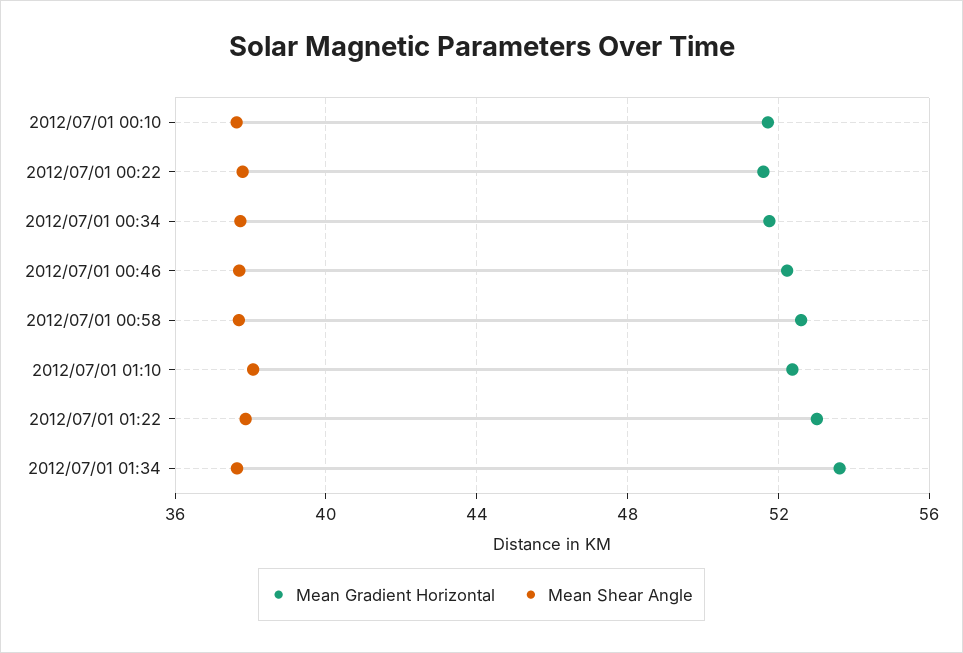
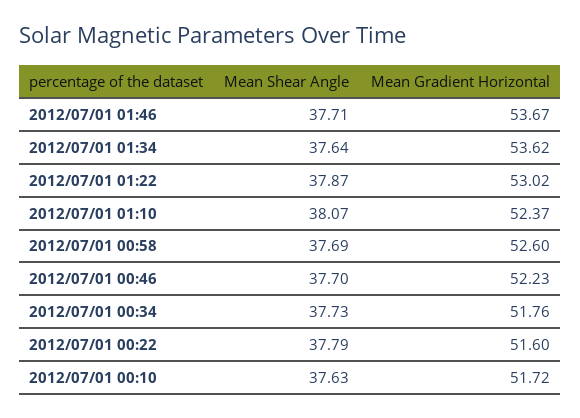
Mean Shear Angle, 2012/07/01 01:46: none -> 37.71
Mean Gradient Horizontal, 2012/07/01 01:46: none -> 53.67

